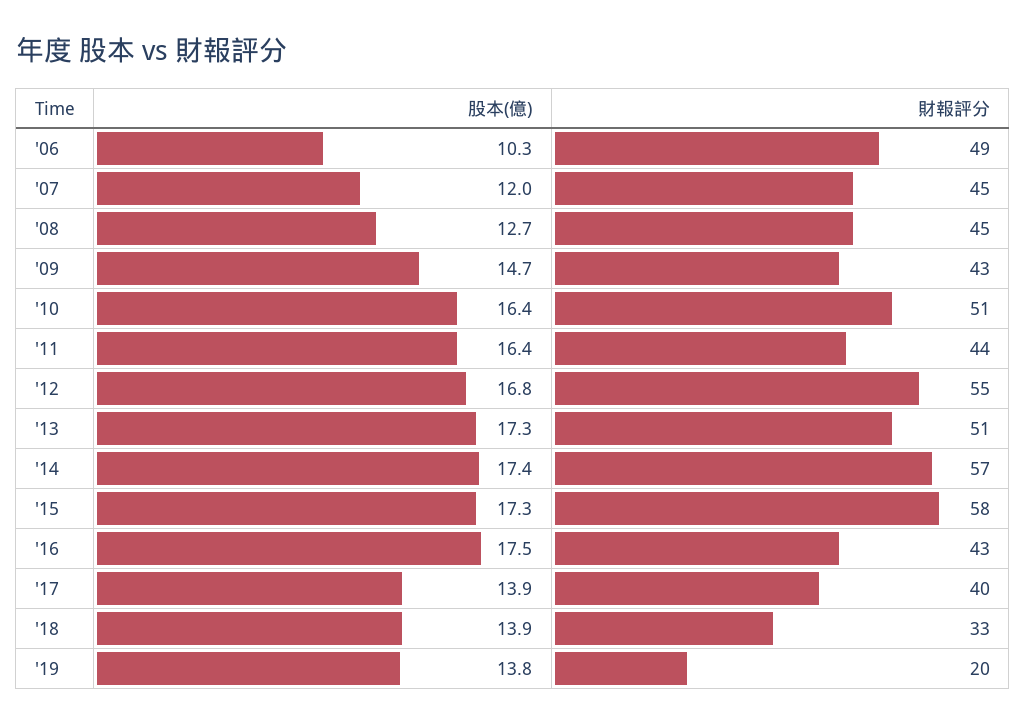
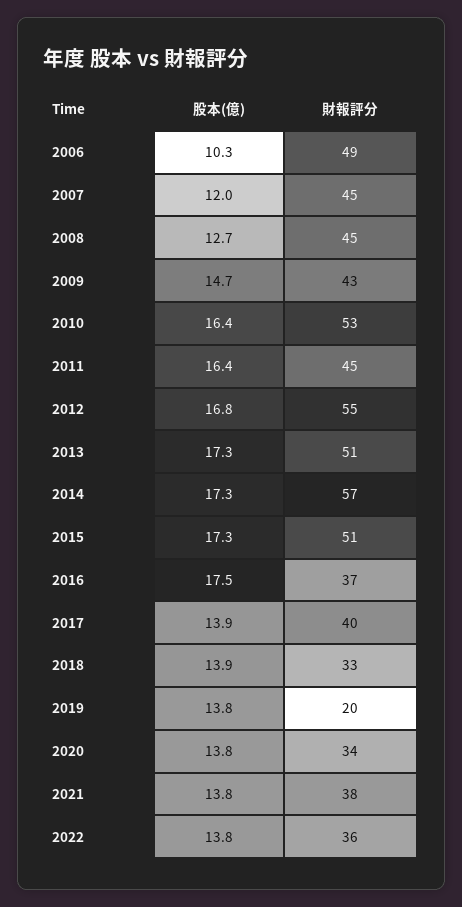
財報評分, '10: 51 -> 53
財報評分, '11: 44 -> 45
股本(億), '14: 17.4 -> 17.3
財報評分, '15: 58 -> 51
財報評分, '16: 43 -> 37
股本(億), 2020: none -> 13.8
財報評分, 2020: none -> 34
股本(億), 2021: none -> 13.8
財報評分, 2021: none -> 38
股本(億), 2022: none -> 13.8
財報評分, 2022: none -> 36

